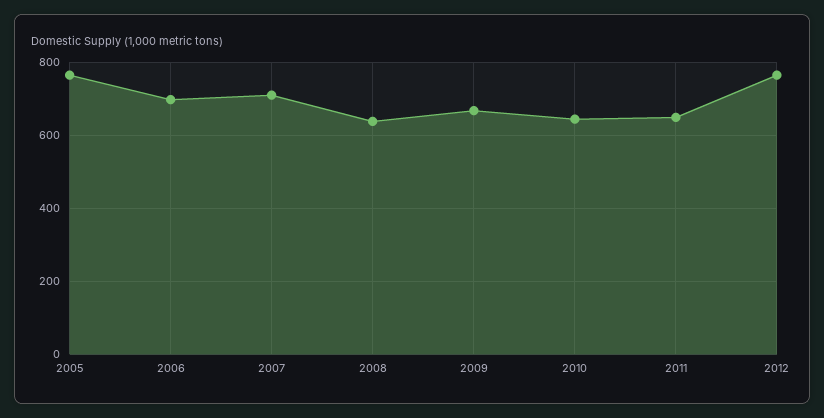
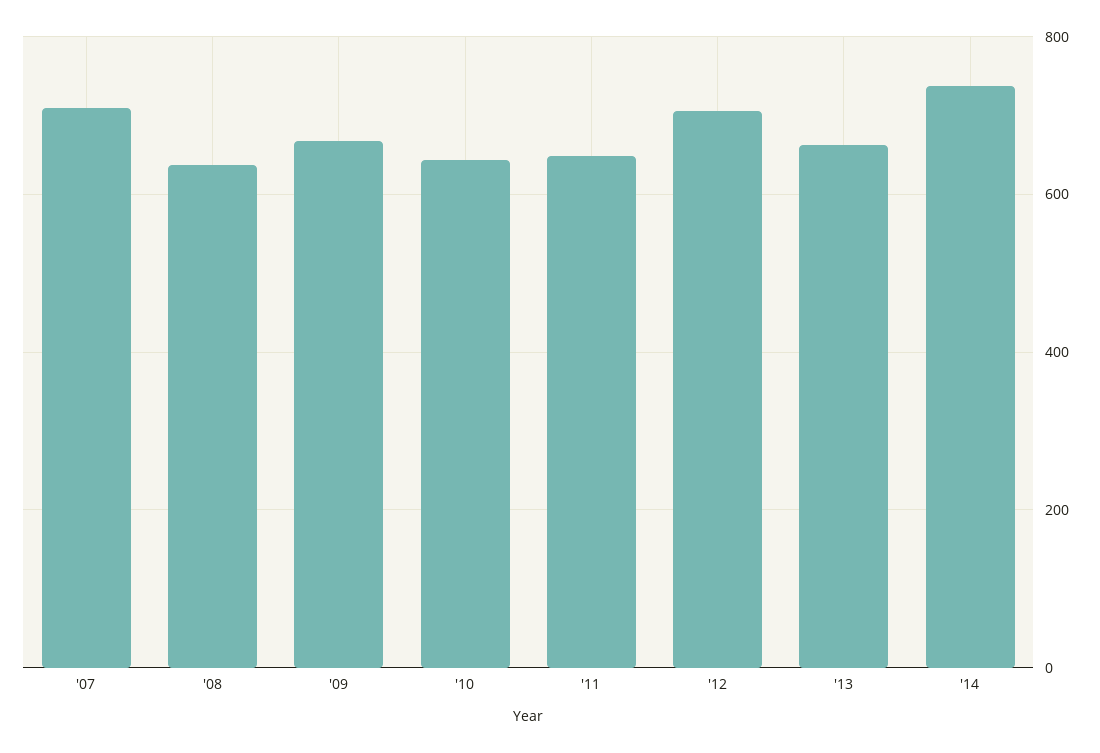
2005: 760 -> none
2006: 700 -> none
2012: 760 -> 700
'13: none -> 660
'14: none -> 740

